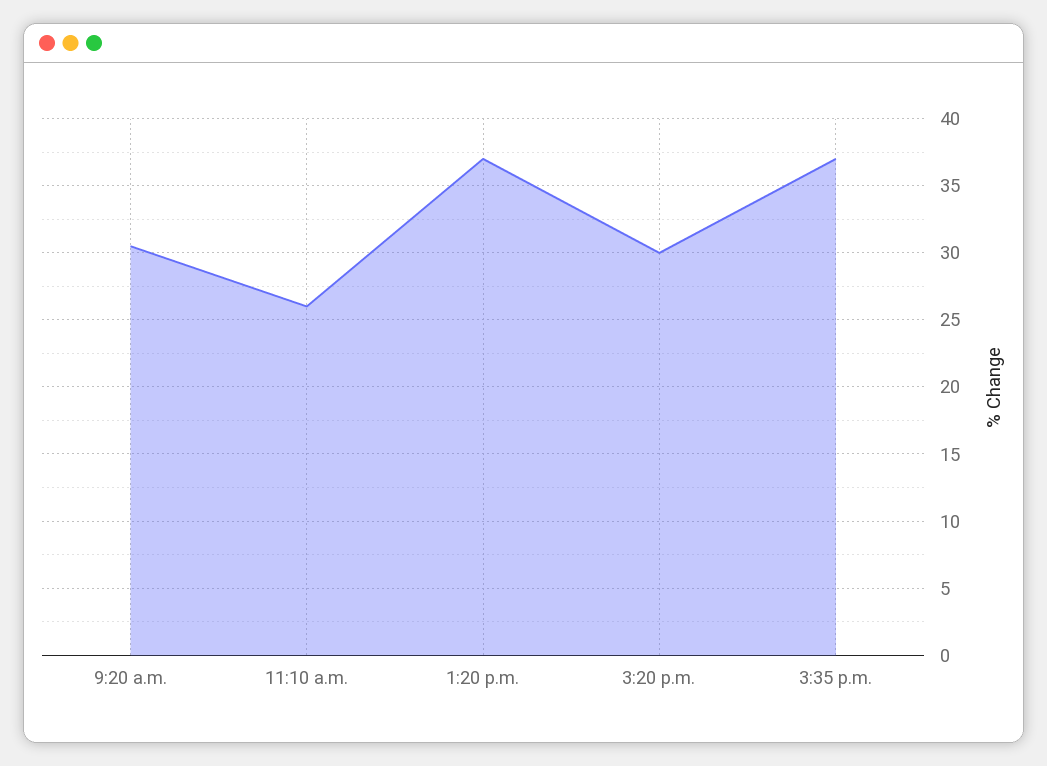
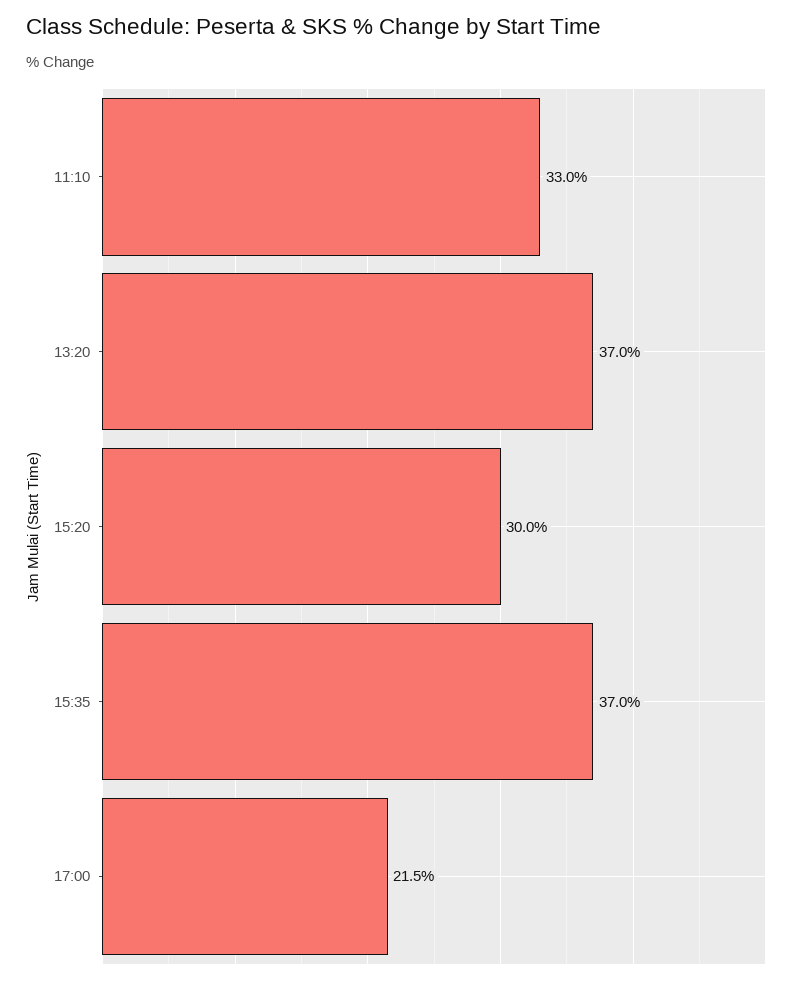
9:20 a.m.: 30.5 -> none
11:10 a.m.: 26 -> 33
17:00: none -> 21.5

